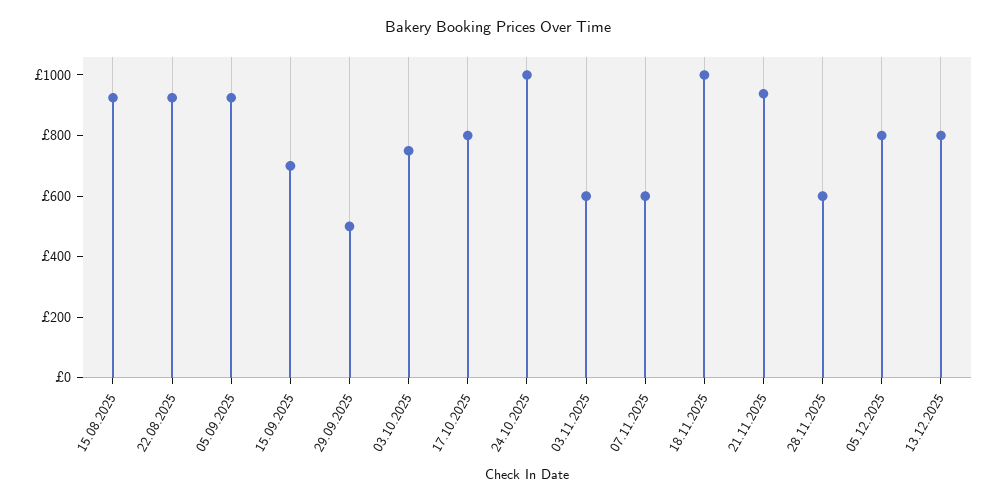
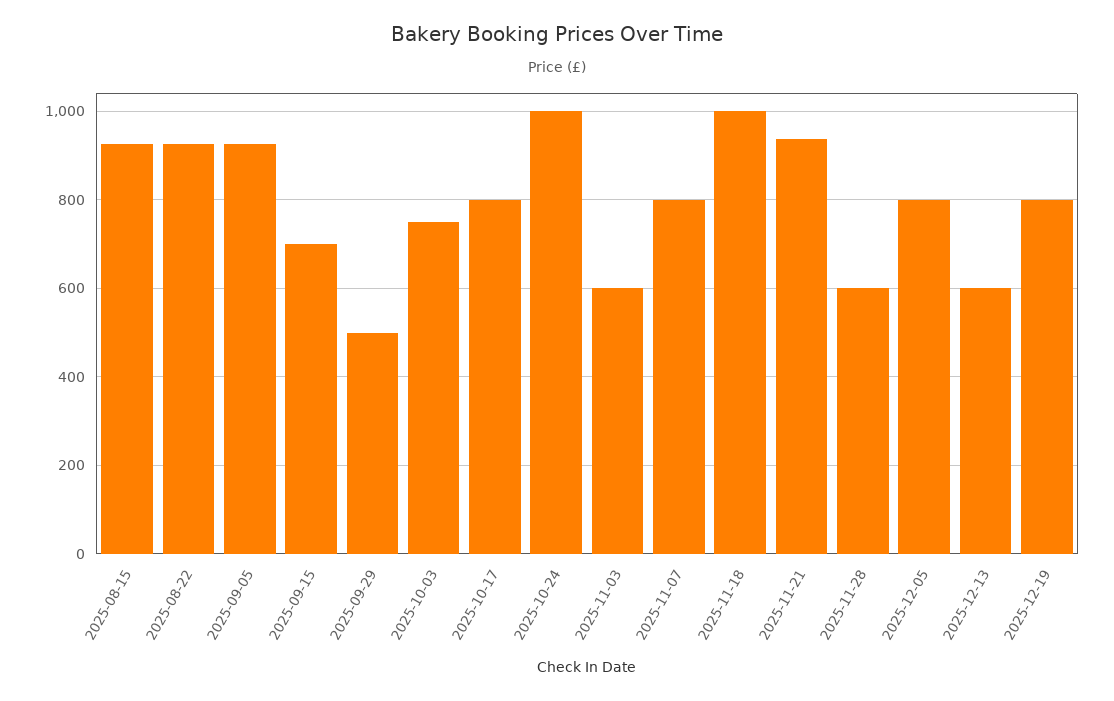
07.11.2025: 600 -> 800
13.12.2025: 800 -> 600
2025-12-19: none -> 800

